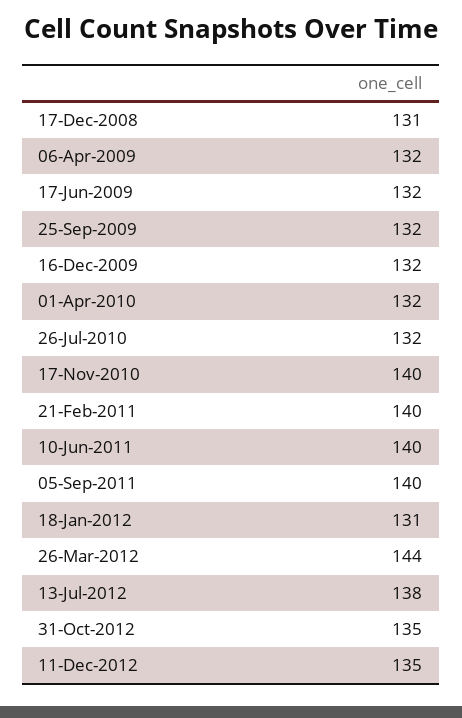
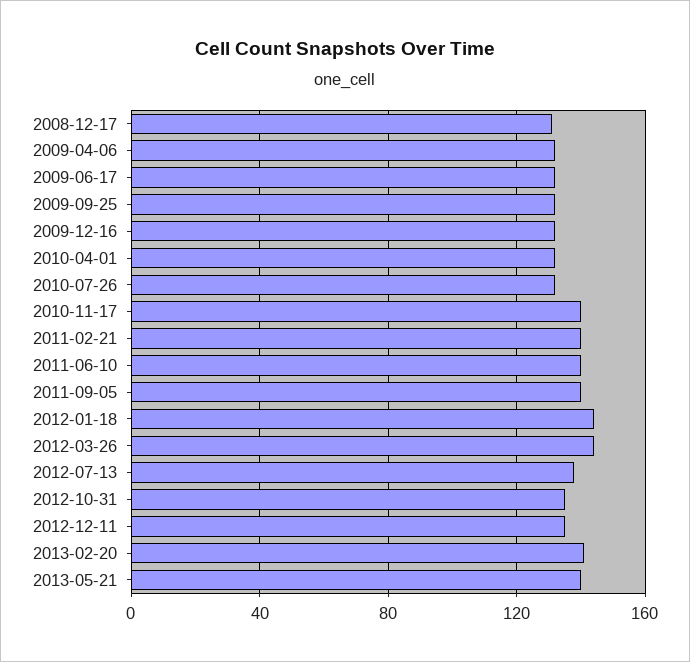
18-Jan-2012: 131 -> 145
2013-02-20: none -> 140
2013-05-21: none -> 140

